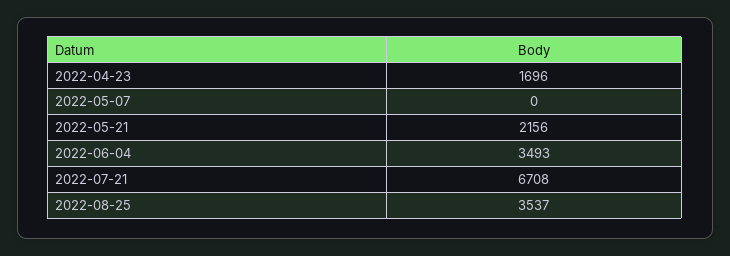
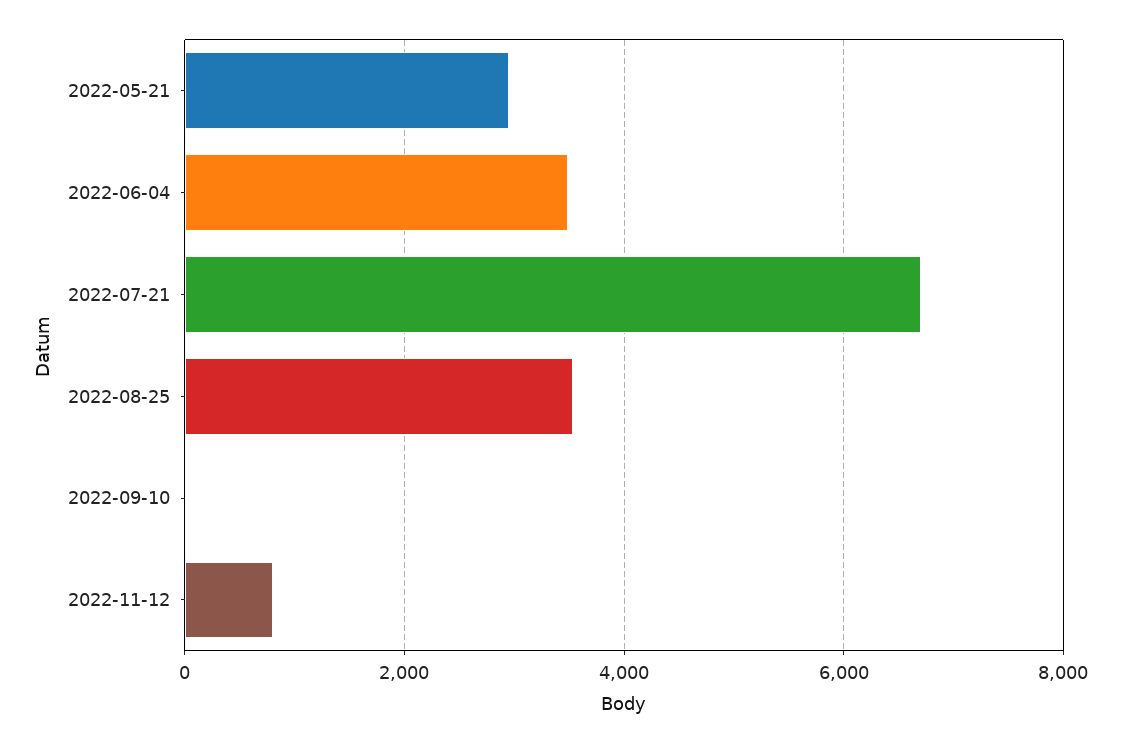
2022-04-23: 1696 -> none
2022-05-07: 0 -> none
2022-05-21: 2156 -> 3000
2022-09-10: none -> 0
2022-11-12: none -> 800

